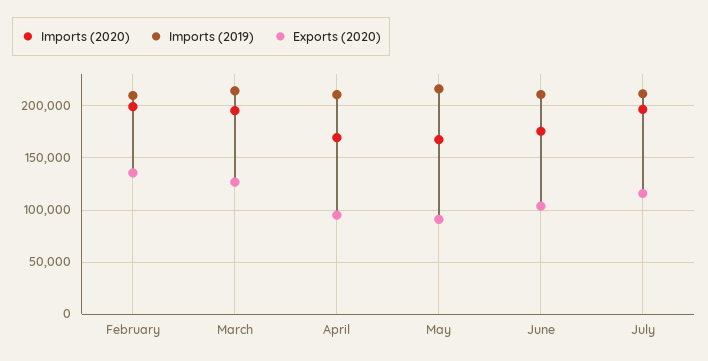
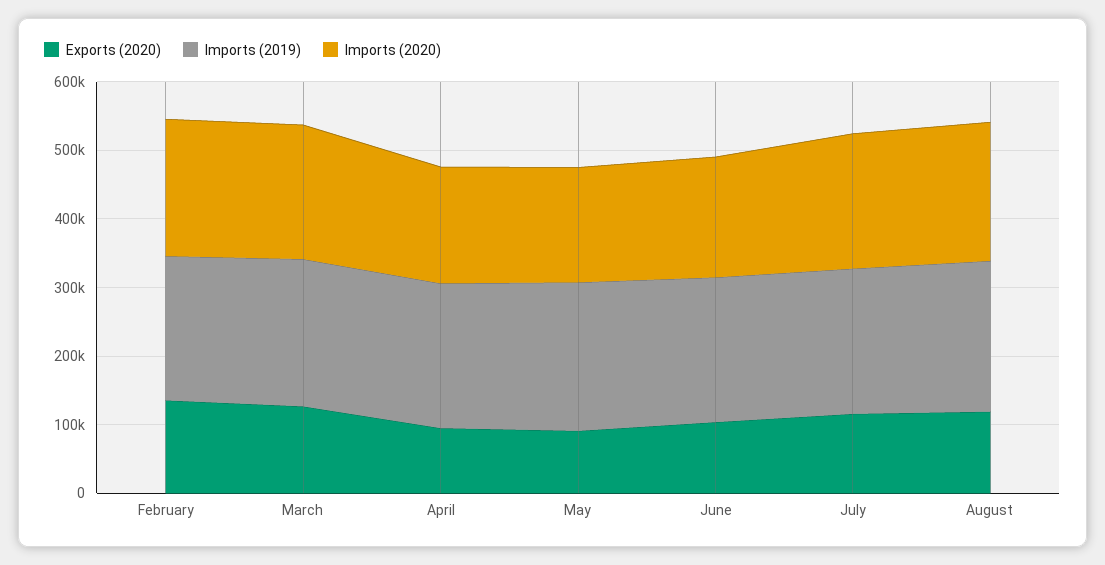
Exports (2020), August: none -> 120000
Imports (2019), August: none -> 220000
Imports (2020), August: none -> 200000

